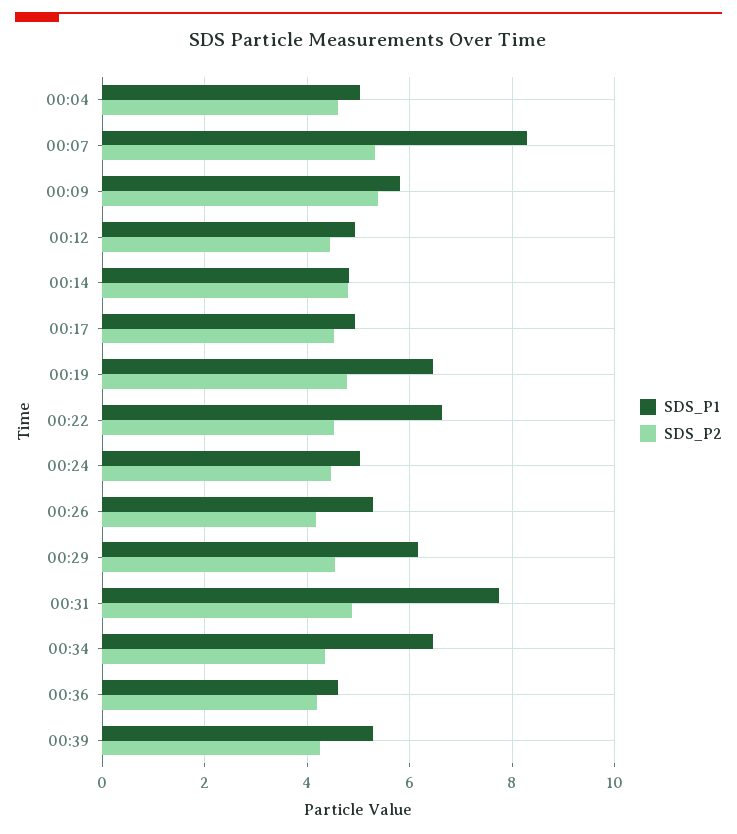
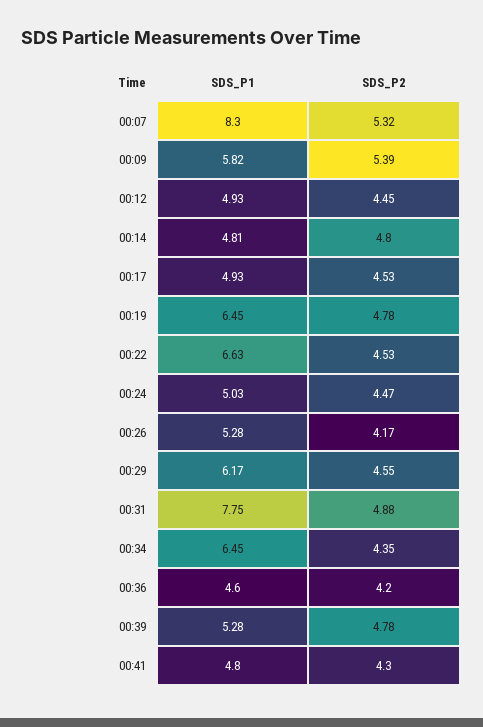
SDS_P1, 00:04: 5 -> none
SDS_P2, 00:04: 4.6 -> none
SDS_P2, 00:39: 4.2 -> 4.78
SDS_P1, 00:41: none -> 4.8
SDS_P2, 00:41: none -> 4.3

